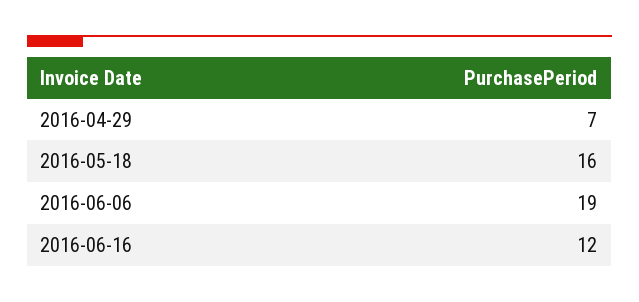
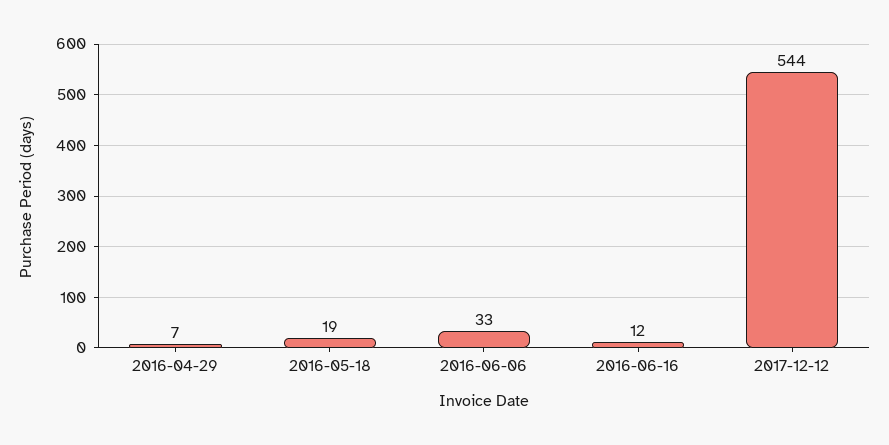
2016-05-18: 16 -> 19
2016-06-06: 19 -> 33
2017-12-12: none -> 544

